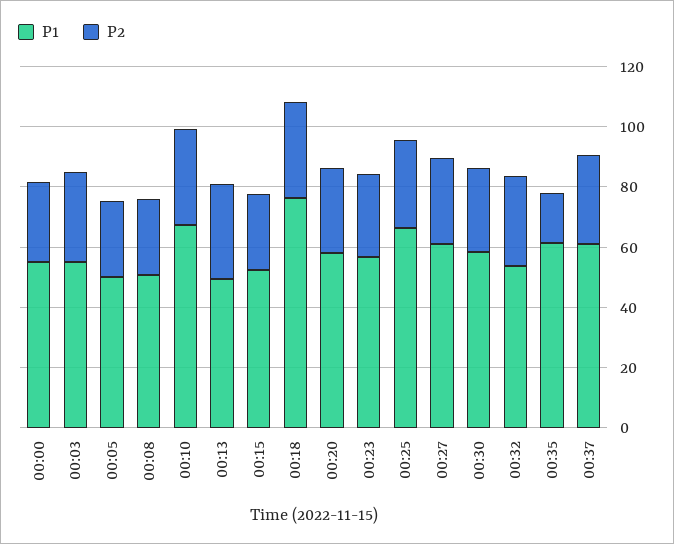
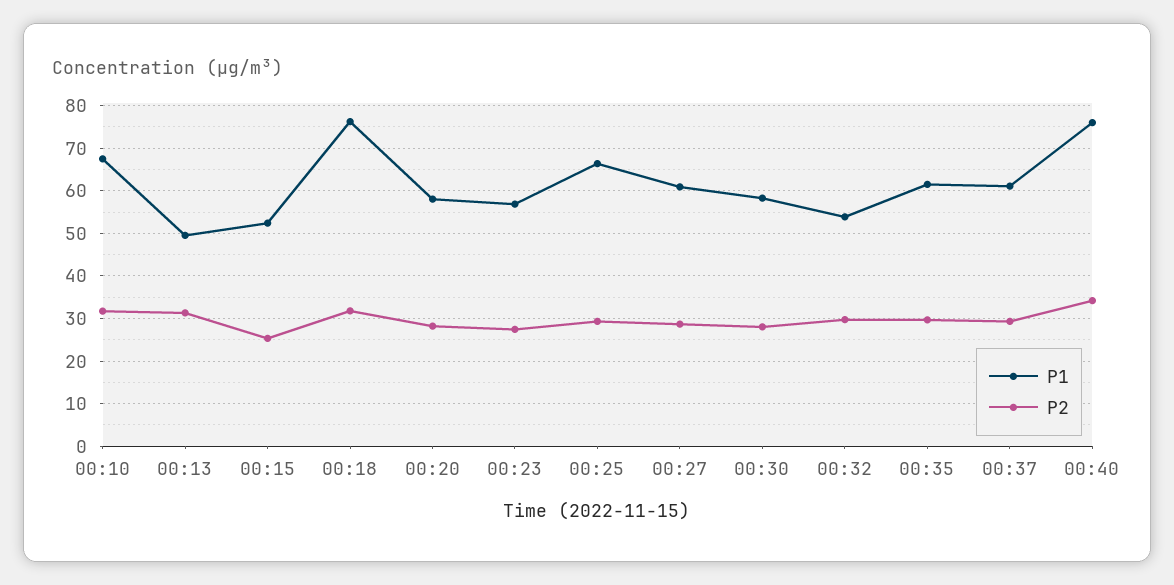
P1, 00:00: 55 -> none
P2, 00:00: 25 -> none
P1, 00:03: 55 -> none
P2, 00:03: 30 -> none
P1, 00:05: 50 -> none
P2, 00:05: 25 -> none
P1, 00:08: 50 -> none
P2, 00:08: 25 -> none
P2, 00:35: 15 -> 30
P1, 00:40: none -> 76
P2, 00:40: none -> 34

